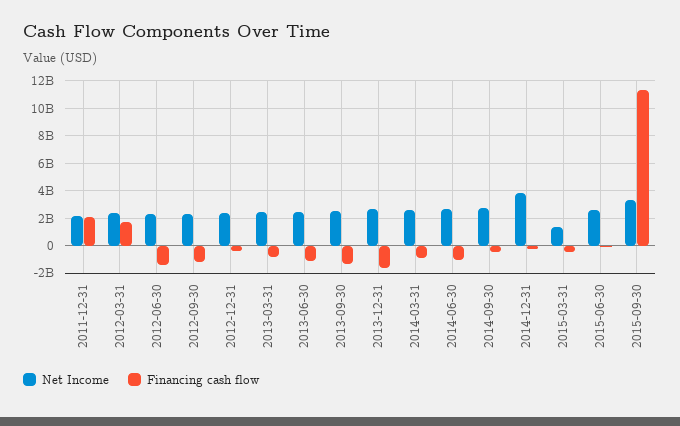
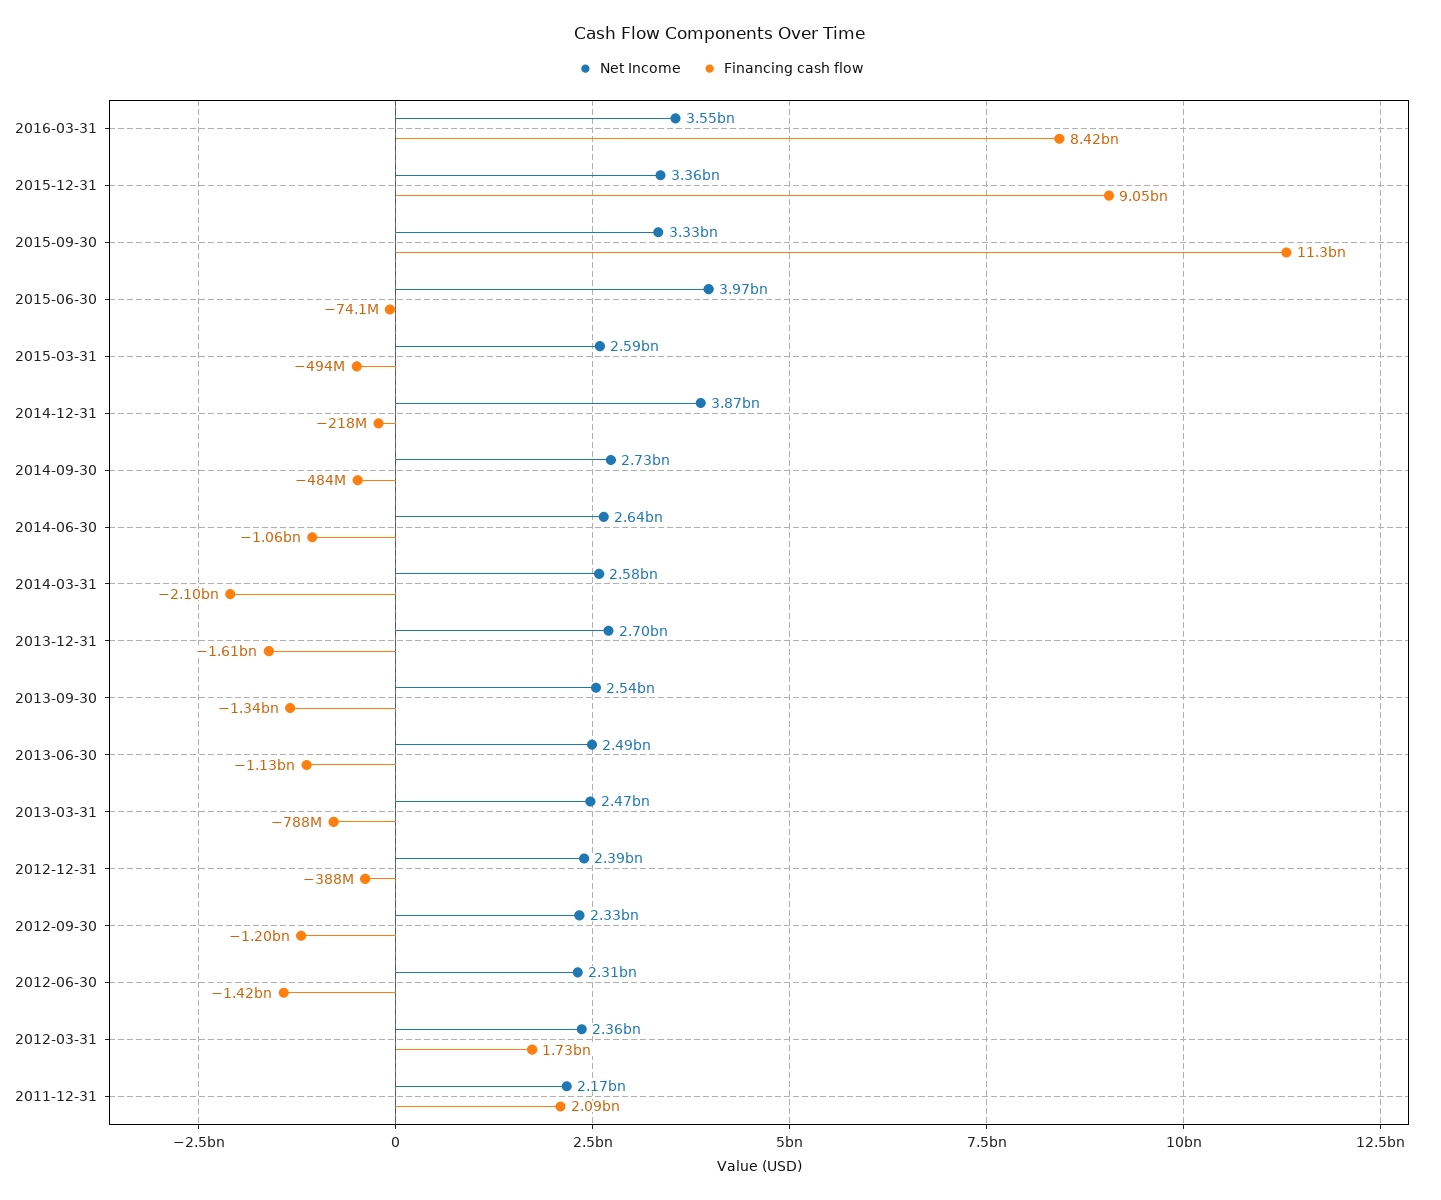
Financing cash flow, 2014-03-31: -1000000000 -> -2100000000
Net Income, 2015-03-31: 1500000000 -> 2590000000
Net Income, 2015-06-30: 2500000000 -> 3970000000
Net Income, 2016-03-31: none -> 3550000000
Financing cash flow, 2016-03-31: none -> 8420000000
Net Income, 2015-12-31: none -> 3360000000
Financing cash flow, 2015-12-31: none -> 9050000000

